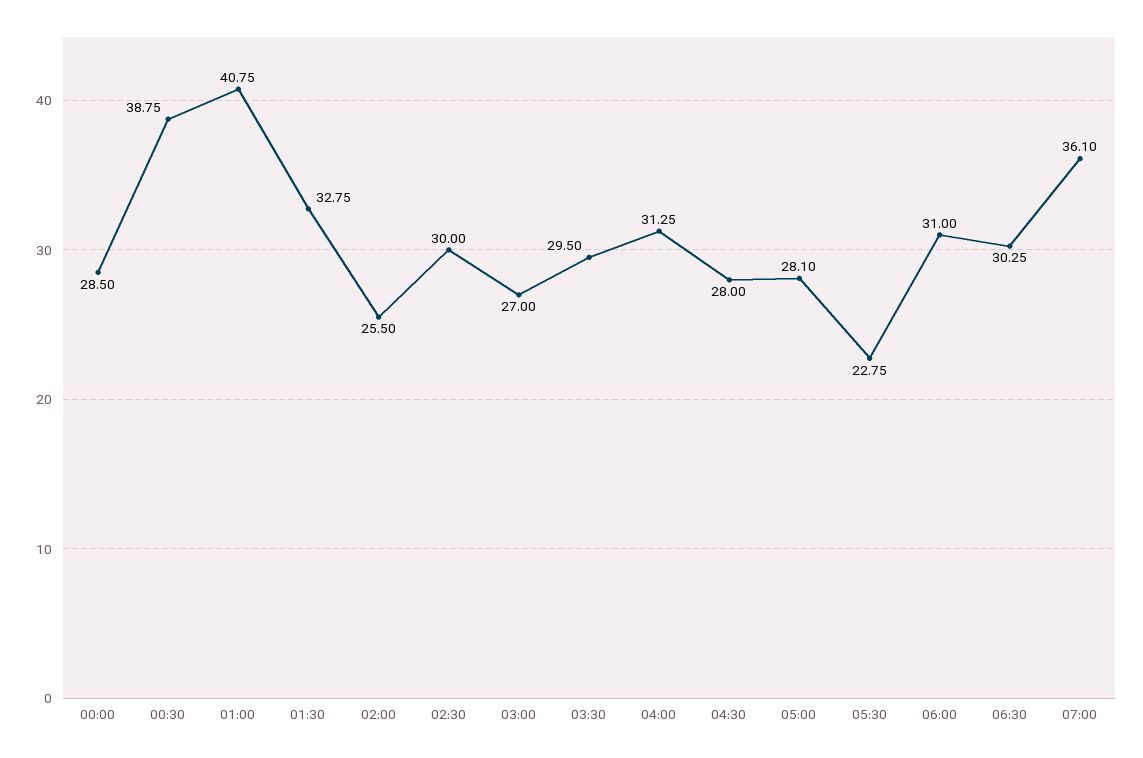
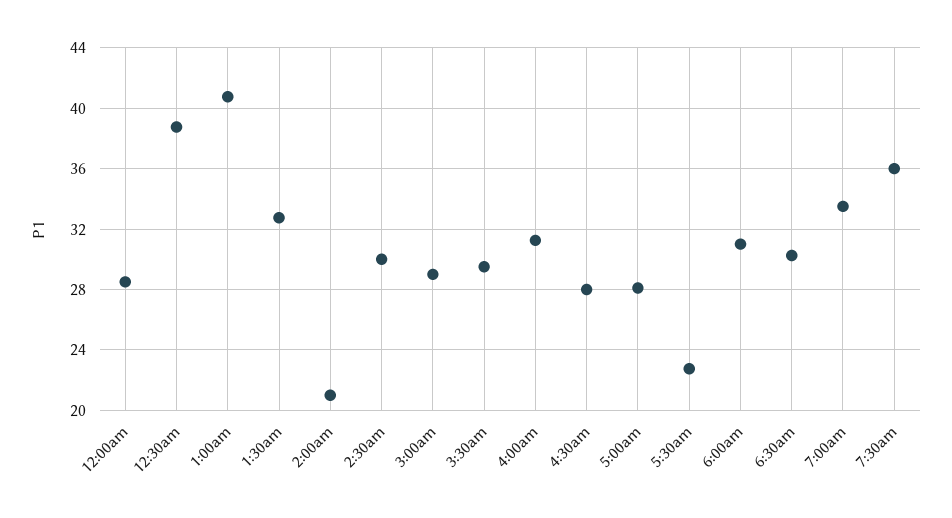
02:00: 25.5 -> 21
03:00: 27 -> 29
07:00: 36.1 -> 33.5
7:30am: none -> 36

